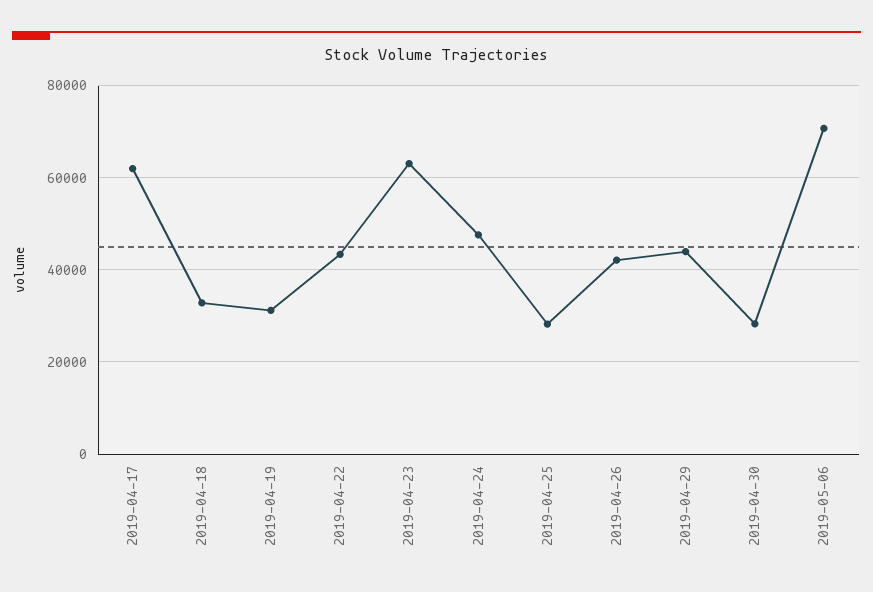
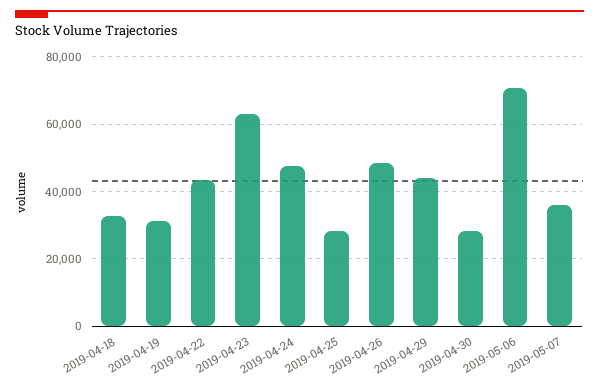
2019-04-17: 62000 -> none
2019-04-26: 42000 -> 48000
2019-05-07: none -> 36000

